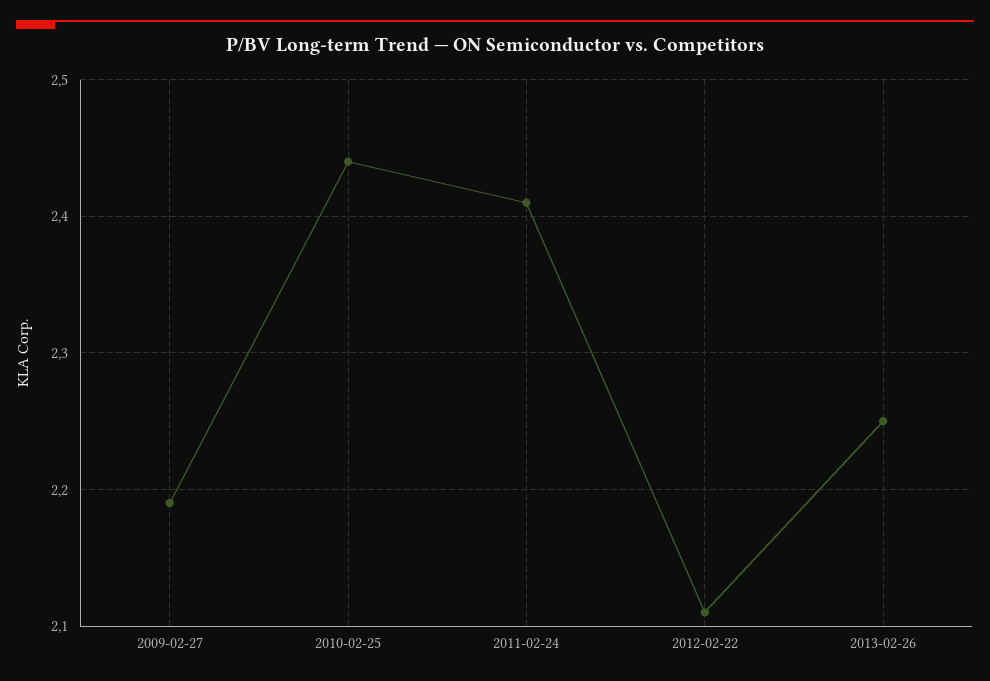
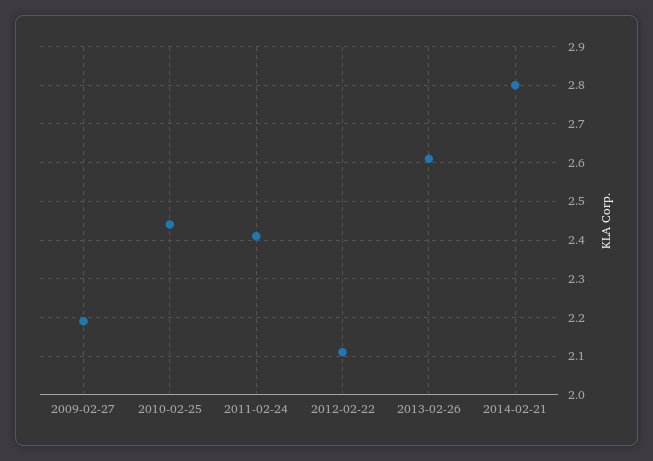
2013-02-26: 2.25 -> 2.6
2014-02-21: none -> 2.8

